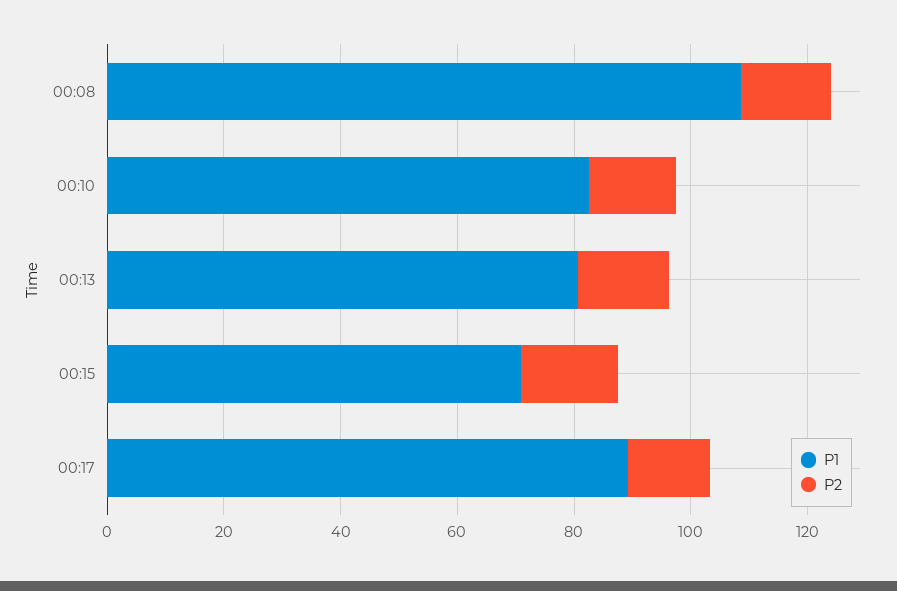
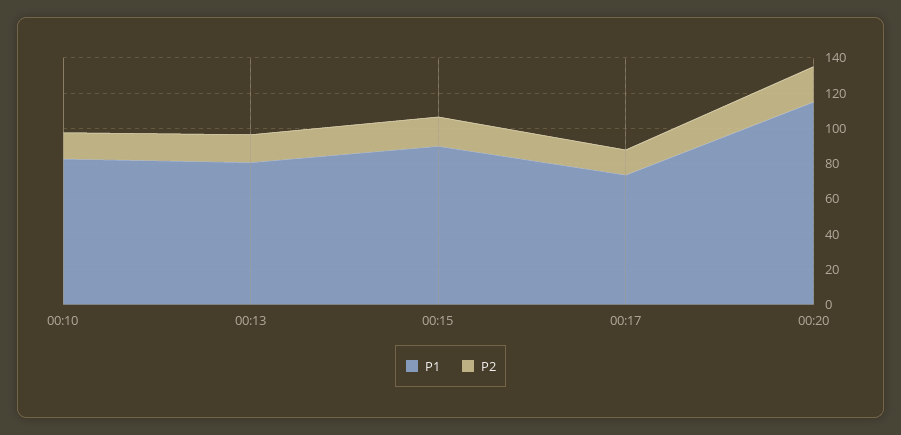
P1, 00:08: 110 -> none
P2, 00:08: 15 -> none
P1, 00:15: 70 -> 90
P1, 00:17: 90 -> 75
P1, 00:20: none -> 115
P2, 00:20: none -> 20

